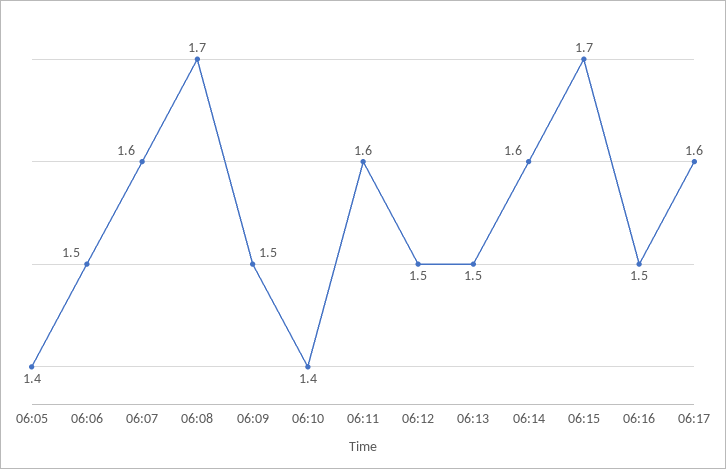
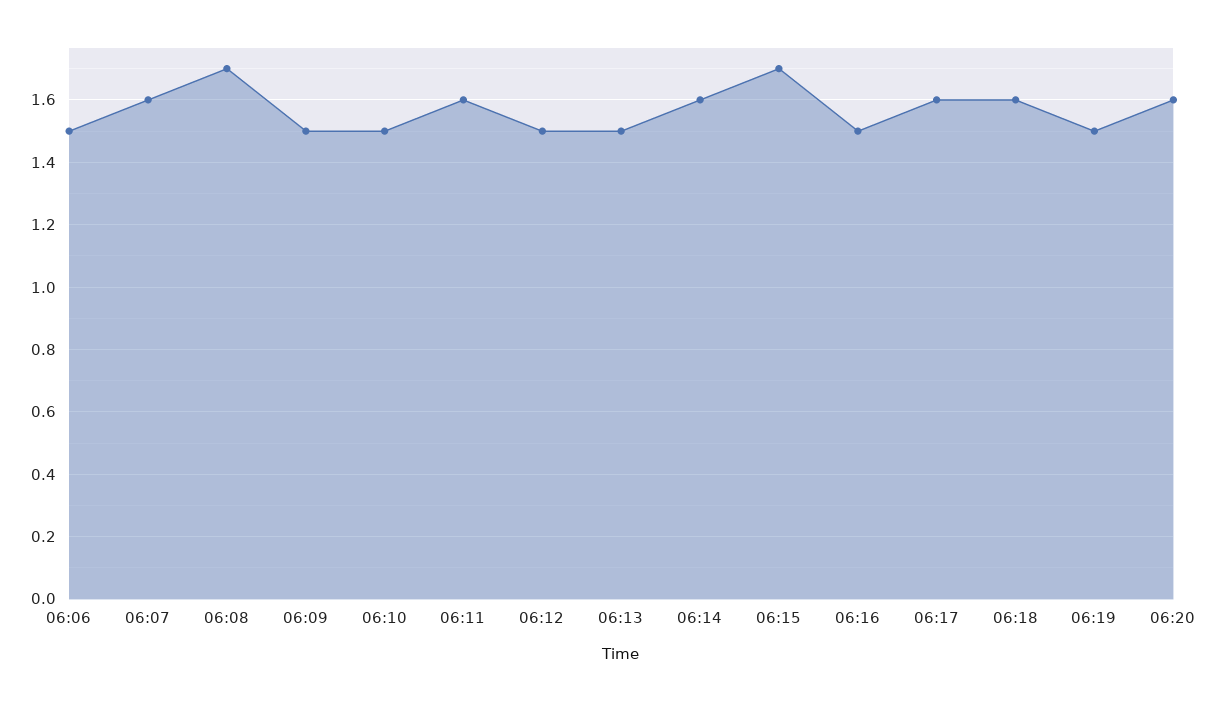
06:05: 1.4 -> none
06:10: 1.4 -> 1.5
06:18: none -> 1.6
06:19: none -> 1.5
06:20: none -> 1.6

